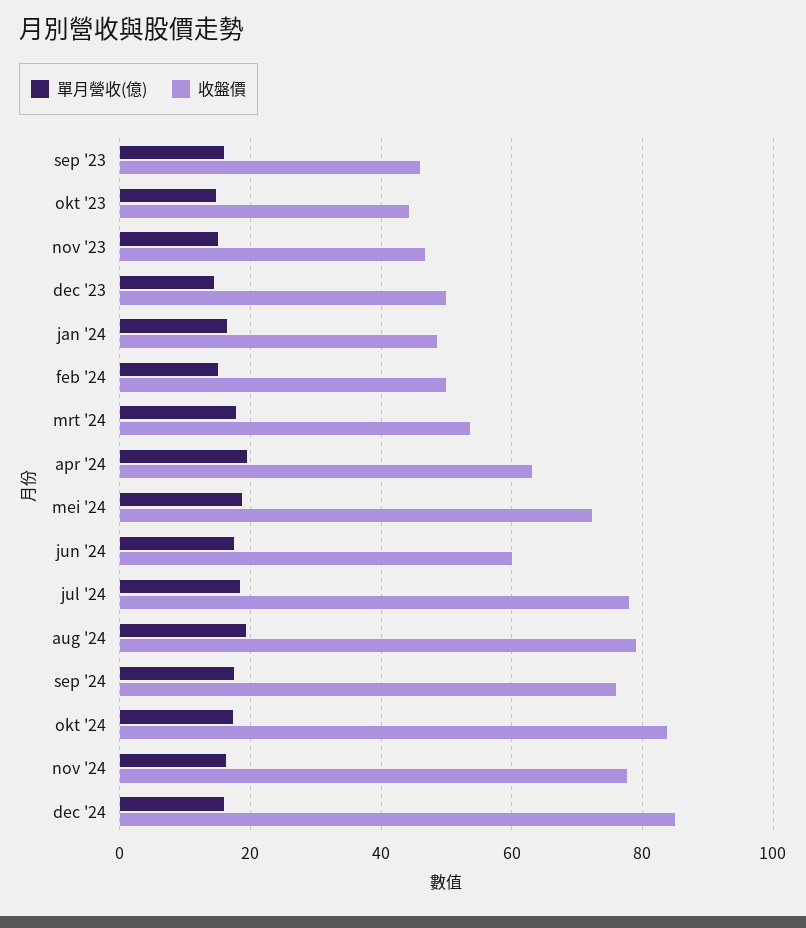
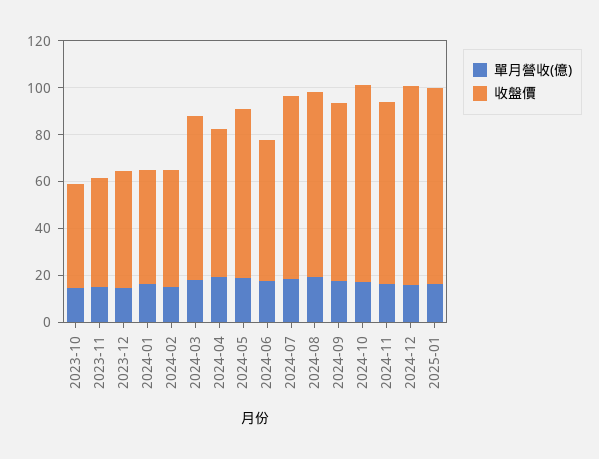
單月營收(億), sep '23: 16 -> none
收盤價, sep '23: 46 -> none
收盤價, mrt '24: 54 -> 70
單月營收(億), 2025-01: none -> 15
收盤價, 2025-01: none -> 85

